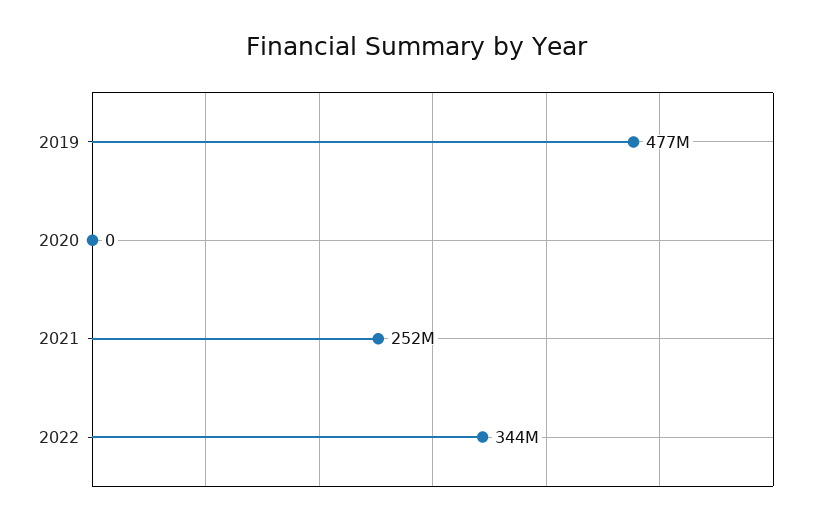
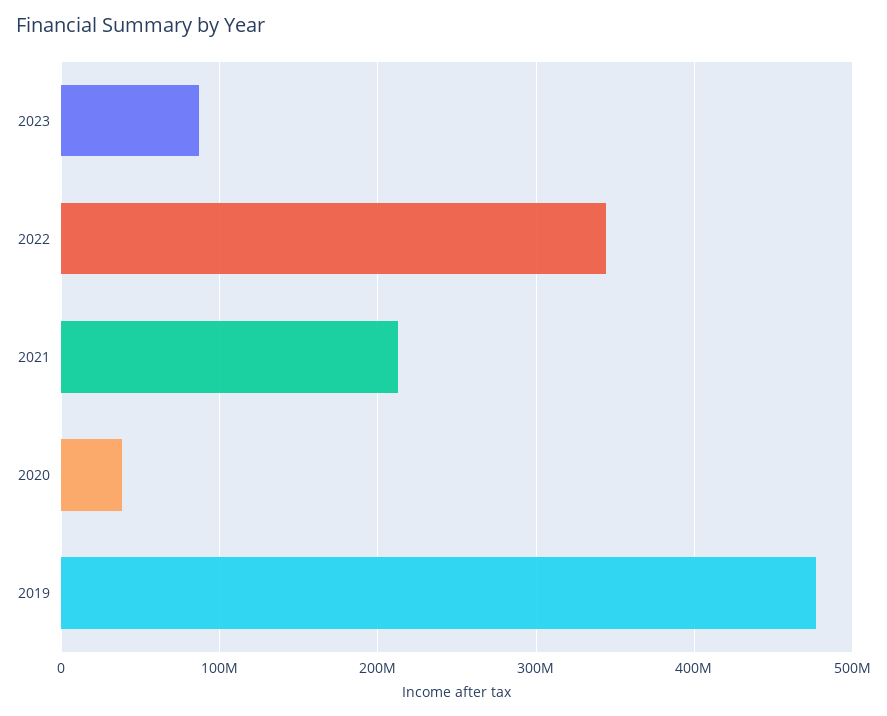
2020: 0 -> 40000000
2021: 252000000 -> 210000000
2023: none -> 90000000

